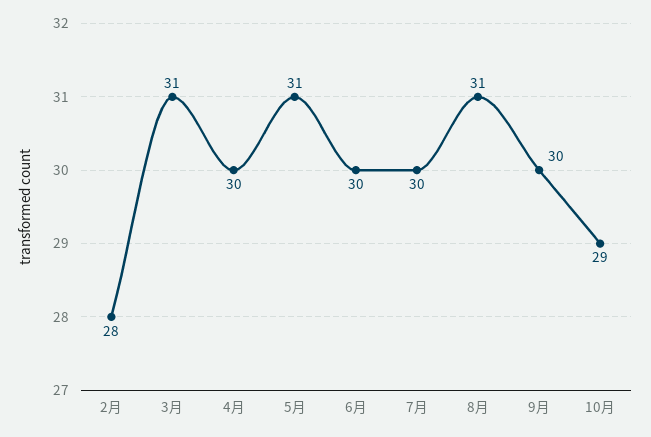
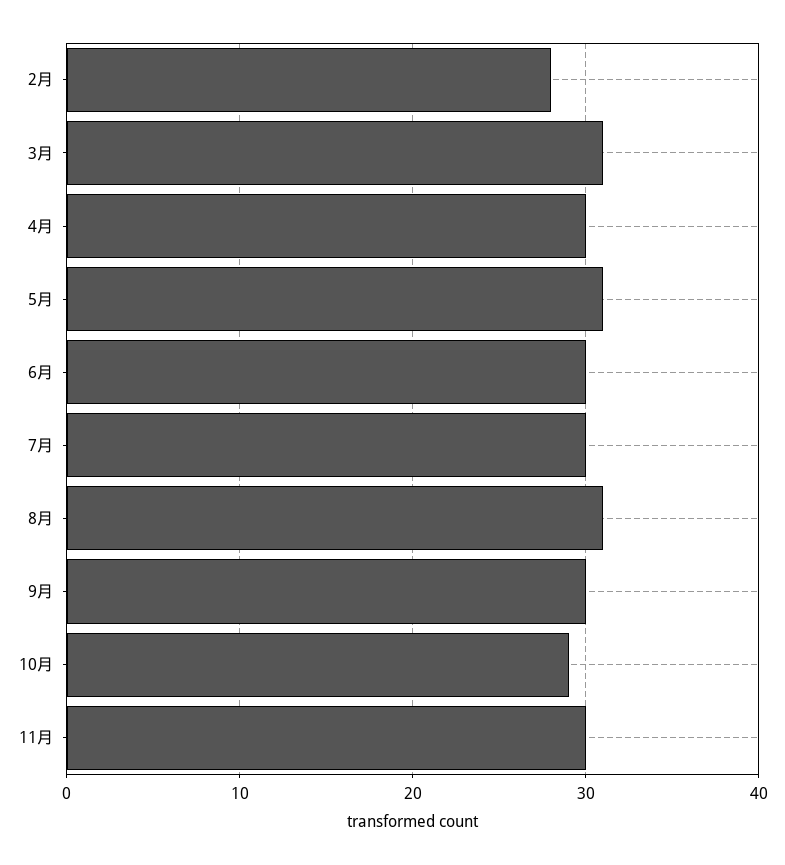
11月: none -> 30

